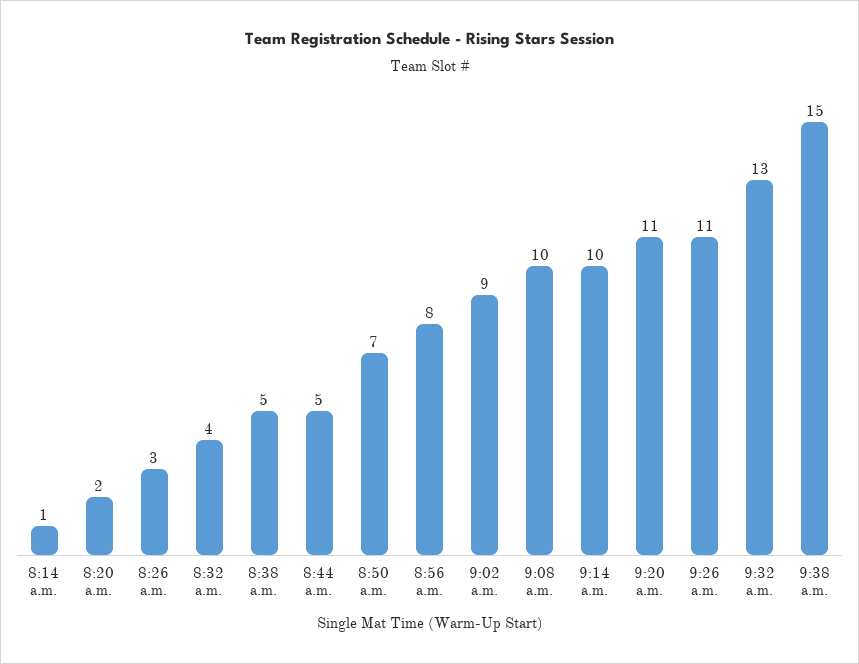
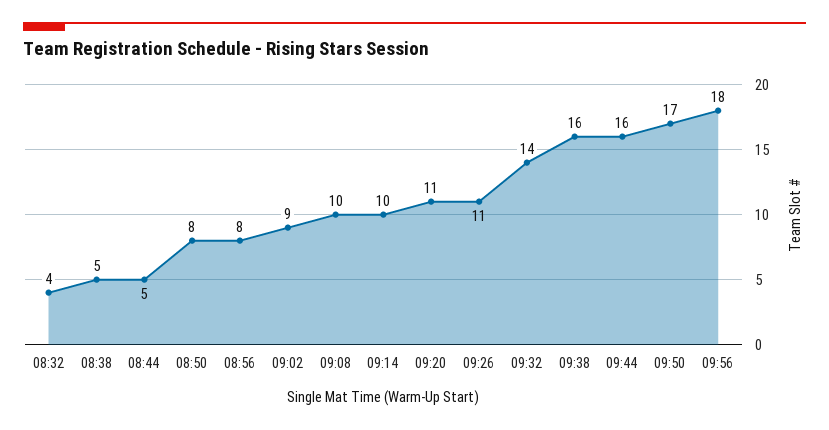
8:14 a.m.: 1 -> none
8:20 a.m.: 2 -> none
8:26 a.m.: 3 -> none
8:50 a.m.: 7 -> 8
9:32 a.m.: 13 -> 14
9:38 a.m.: 15 -> 16
09:44: none -> 16
09:50: none -> 17
09:56: none -> 18

